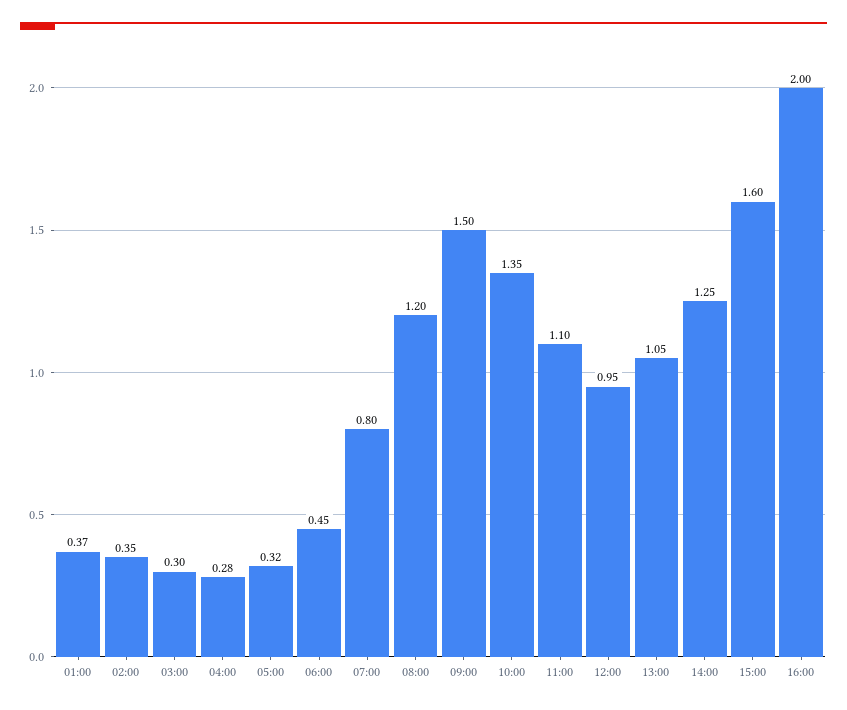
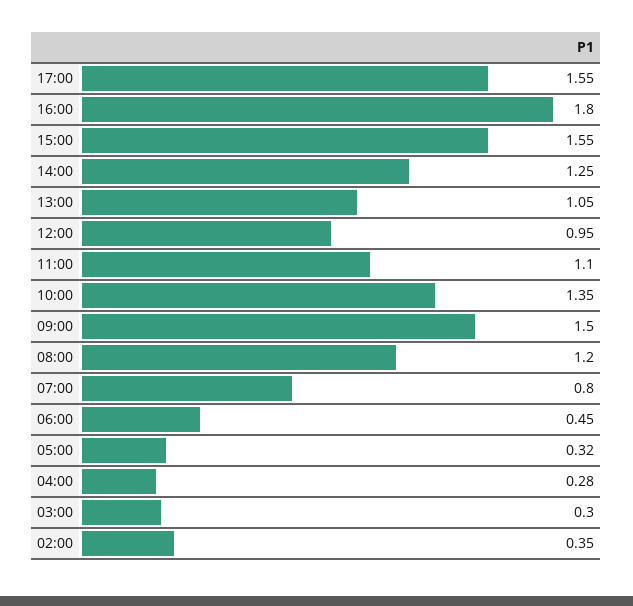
01:00: 0.37 -> none
15:00: 1.6 -> 1.55
16:00: 2 -> 1.8
17:00: none -> 1.55

